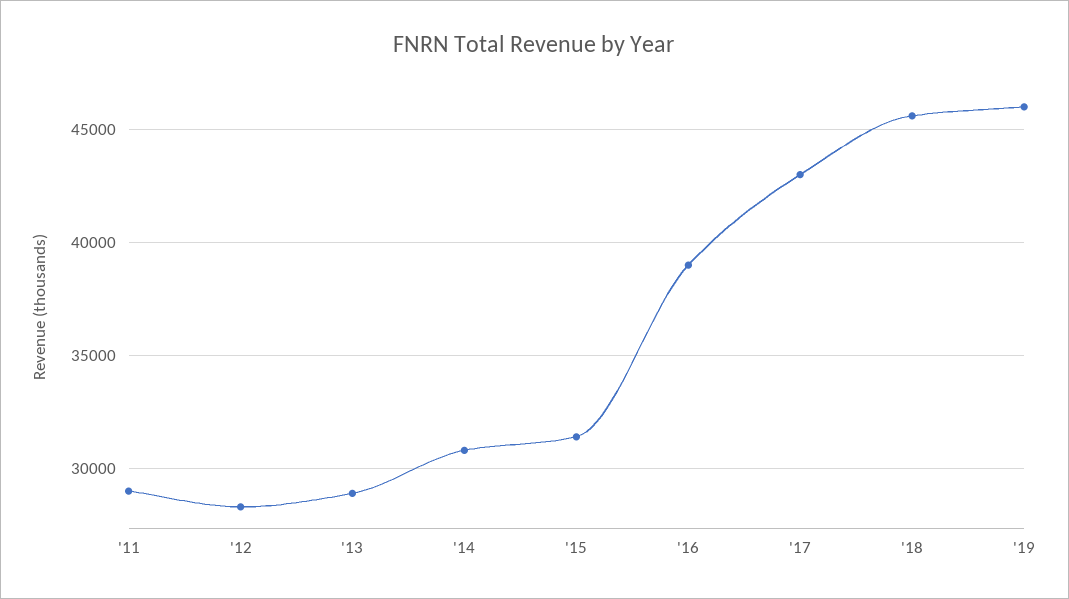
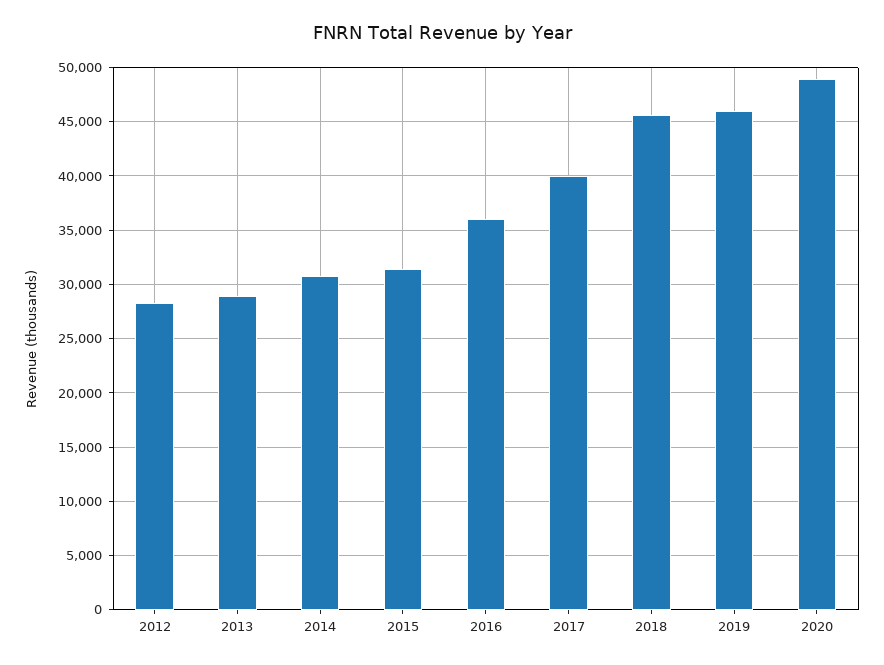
'11: 29000 -> none
'16: 39000 -> 36000
'17: 43000 -> 40000
2020: none -> 49000

